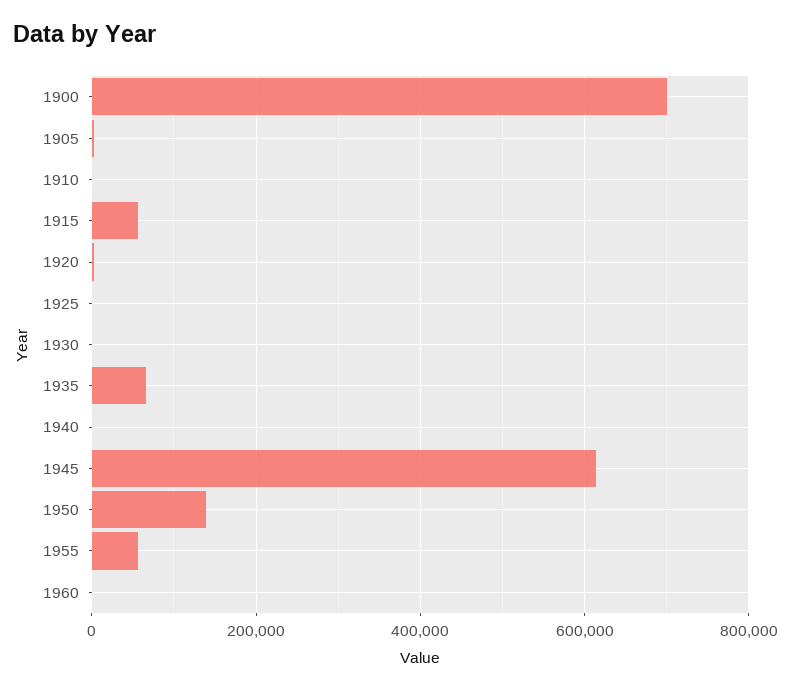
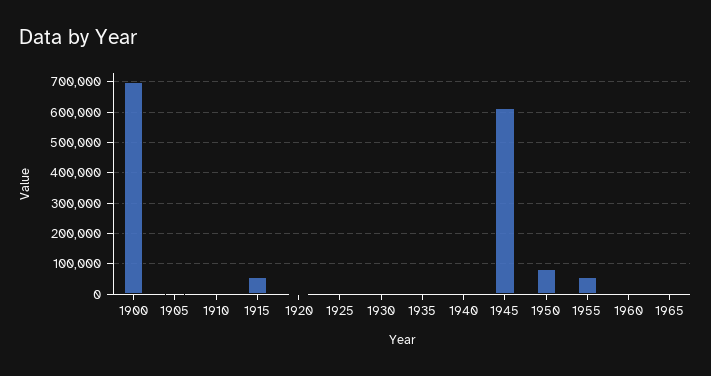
1935: 60000 -> 0
1950: 140000 -> 80000
1965: none -> 0

